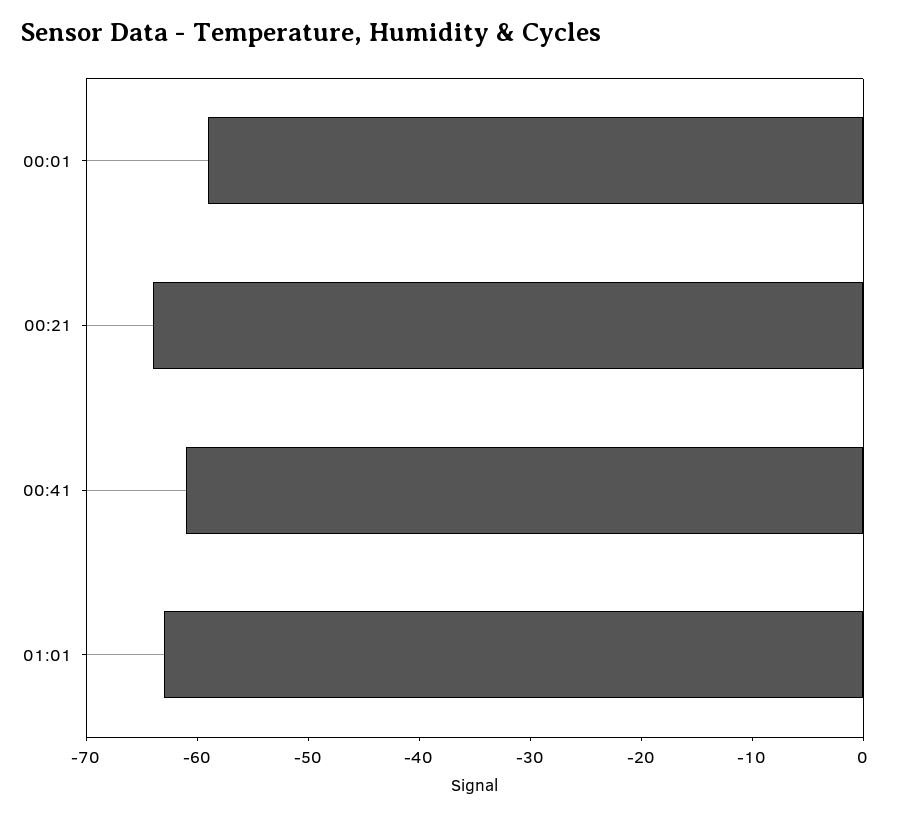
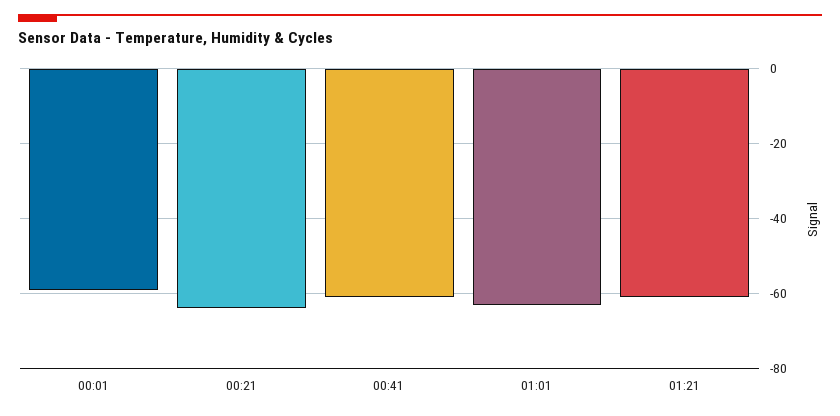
01:21: none -> -60

